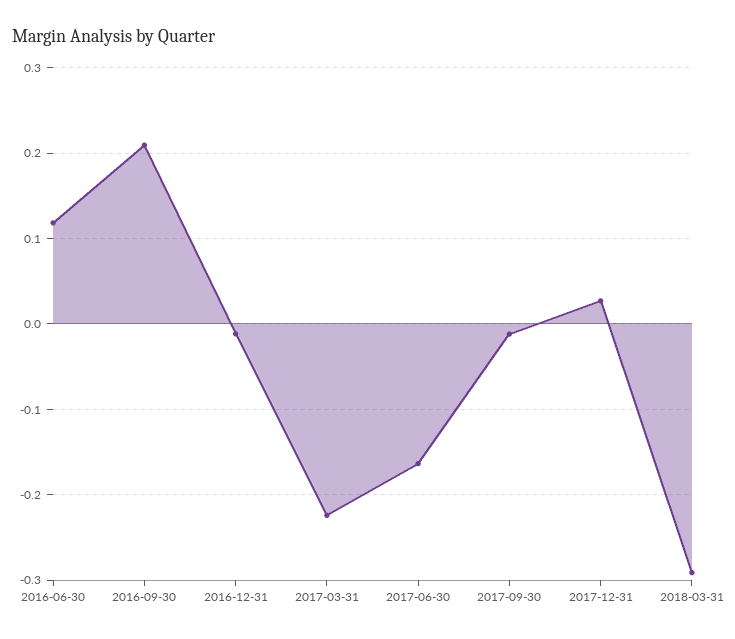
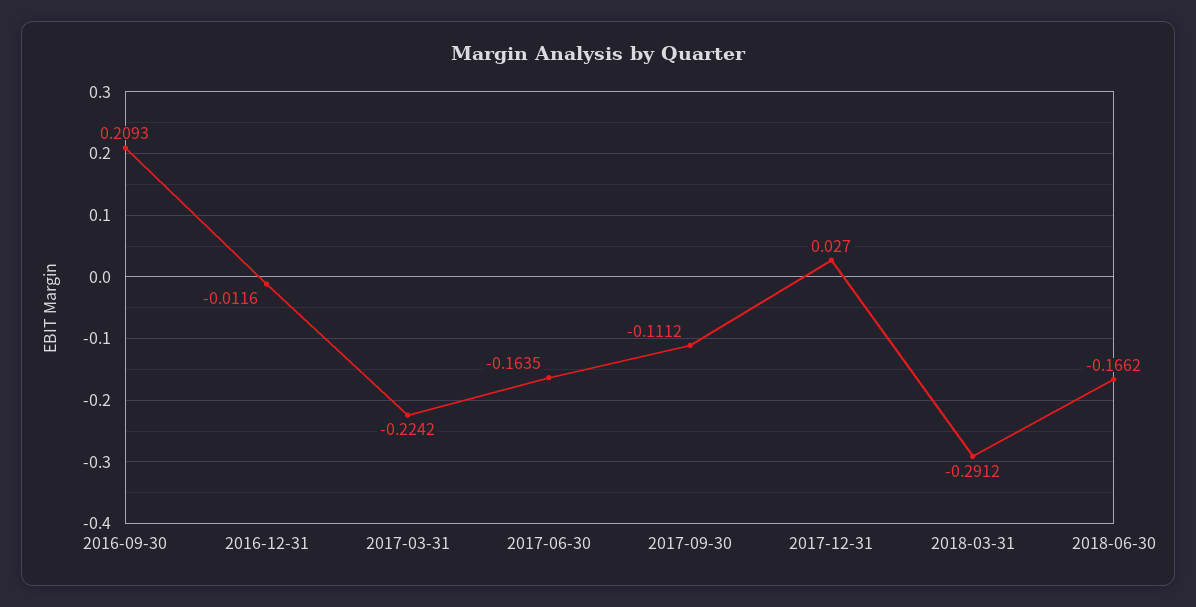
2016-06-30: 0.12 -> none
2017-09-30: -0.01 -> -0.1112
2018-06-30: none -> -0.1662

